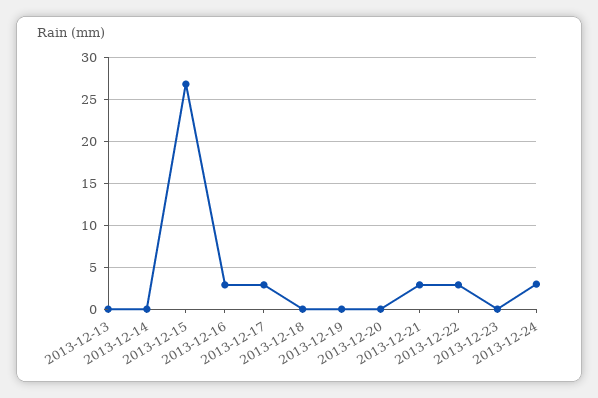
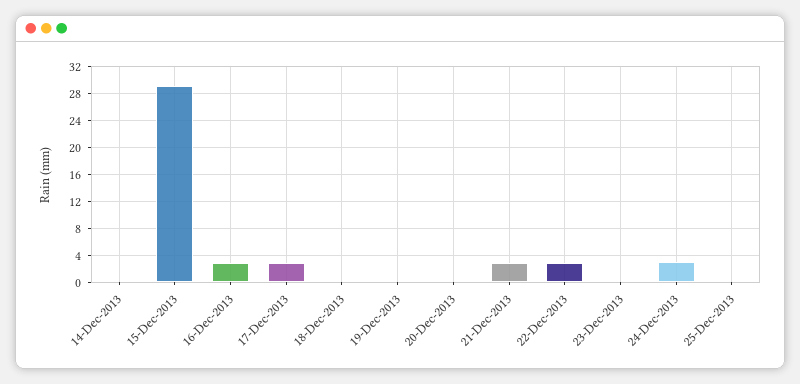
2013-12-13: 0 -> none
2013-12-15: 27 -> 29
25-Dec-2013: none -> 0

